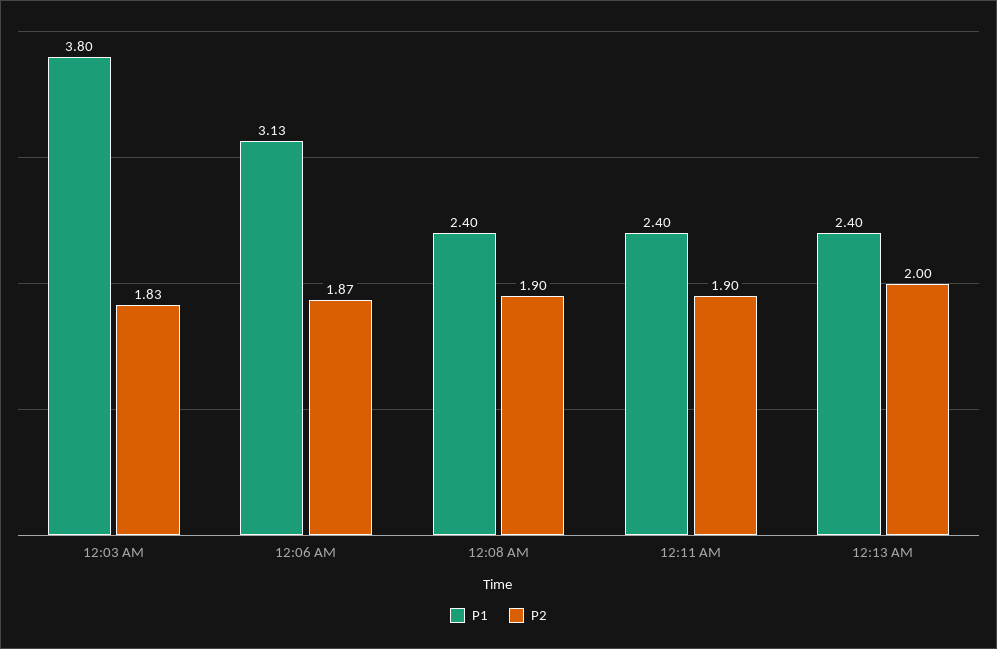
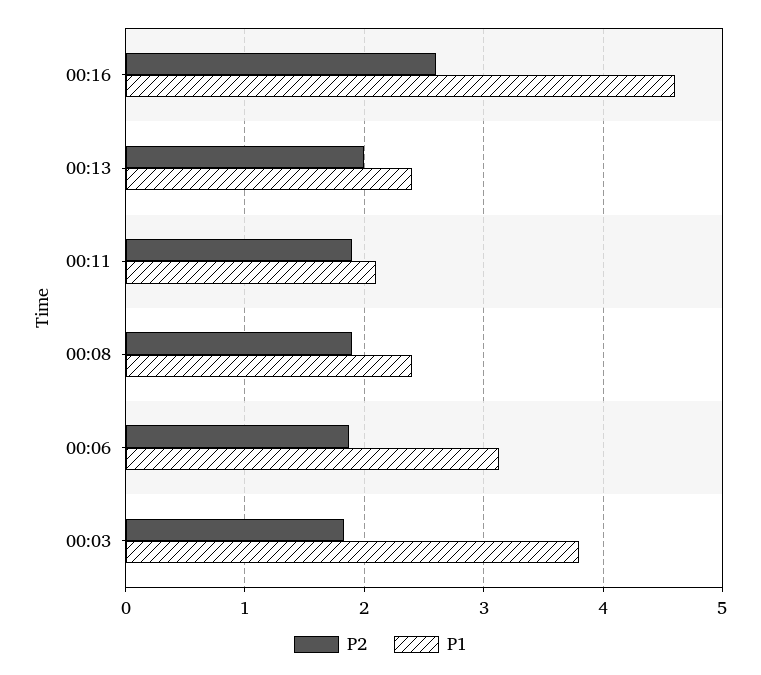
P1, 12:11 AM: 2.4 -> 2.1
P2, 00:16: none -> 2.6
P1, 00:16: none -> 4.6

